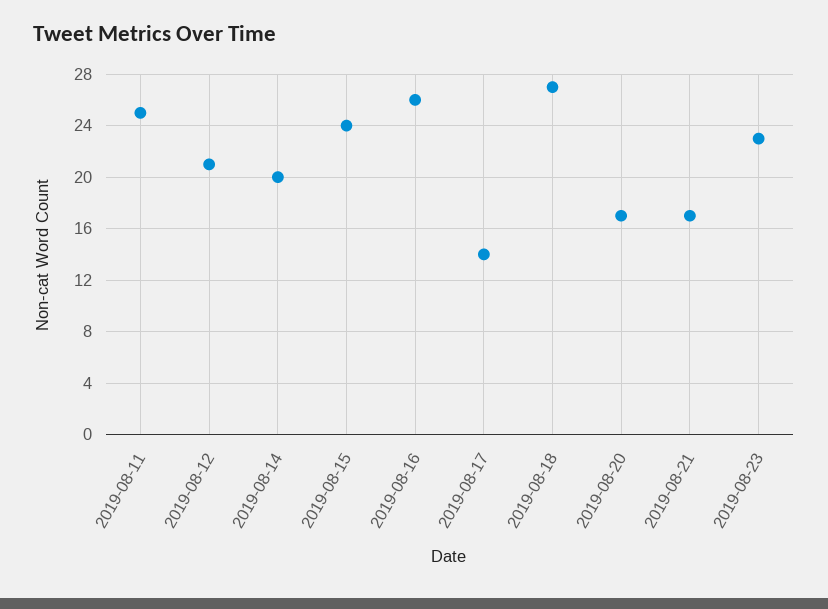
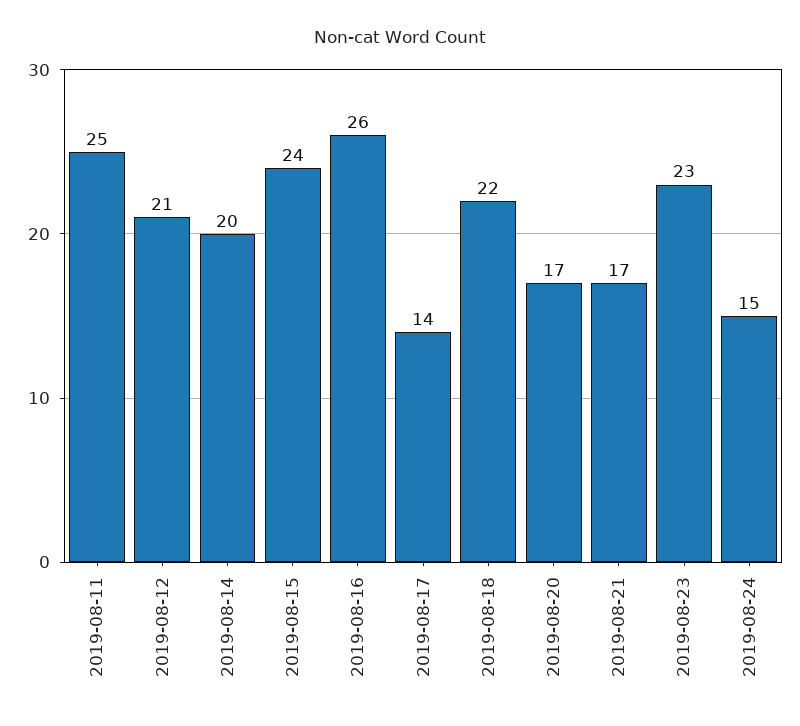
2019-08-18: 27 -> 22
2019-08-24: none -> 15

